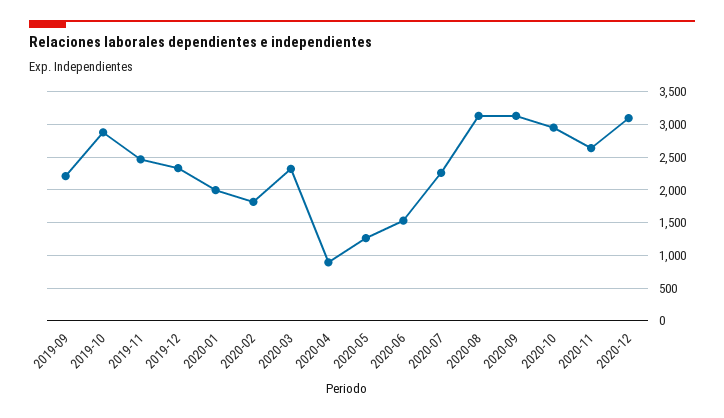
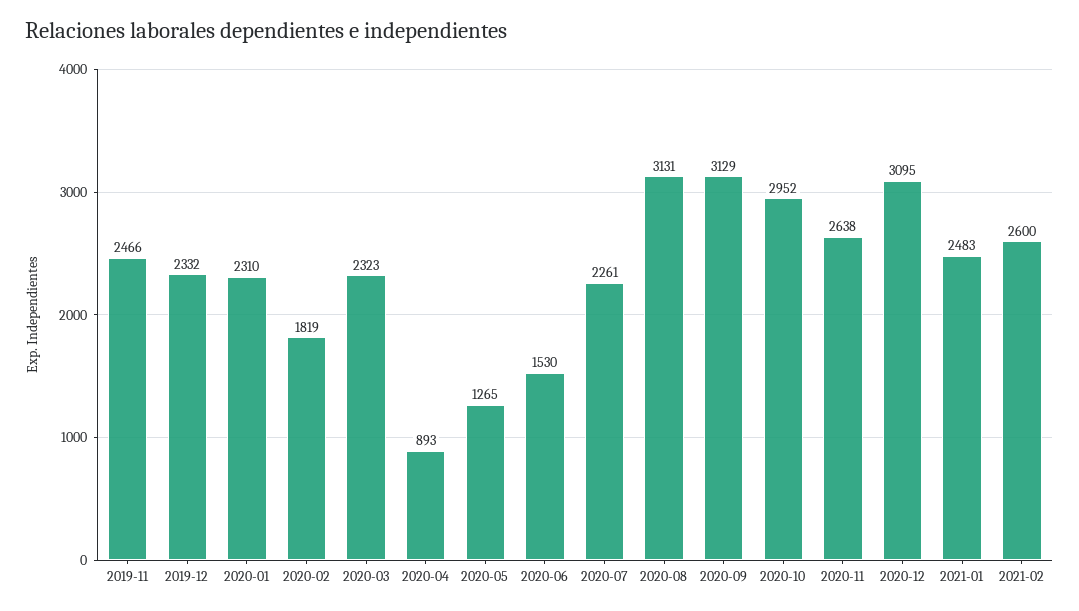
2019-09: 2200 -> none
2019-10: 2900 -> none
2020-01: 2000 -> 2310
2021-01: none -> 2483
2021-02: none -> 2600

